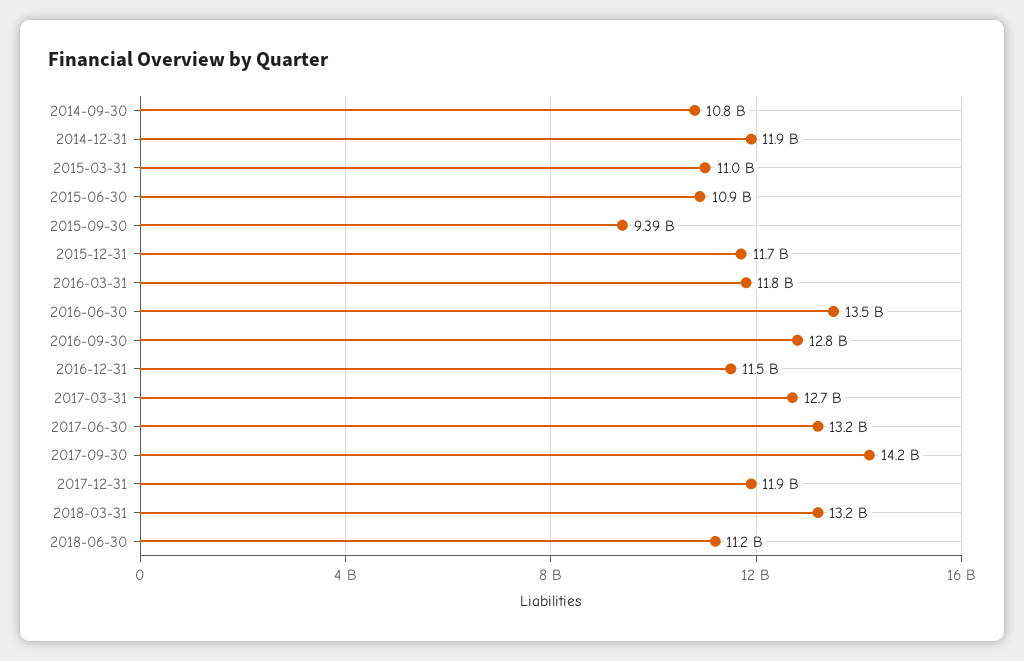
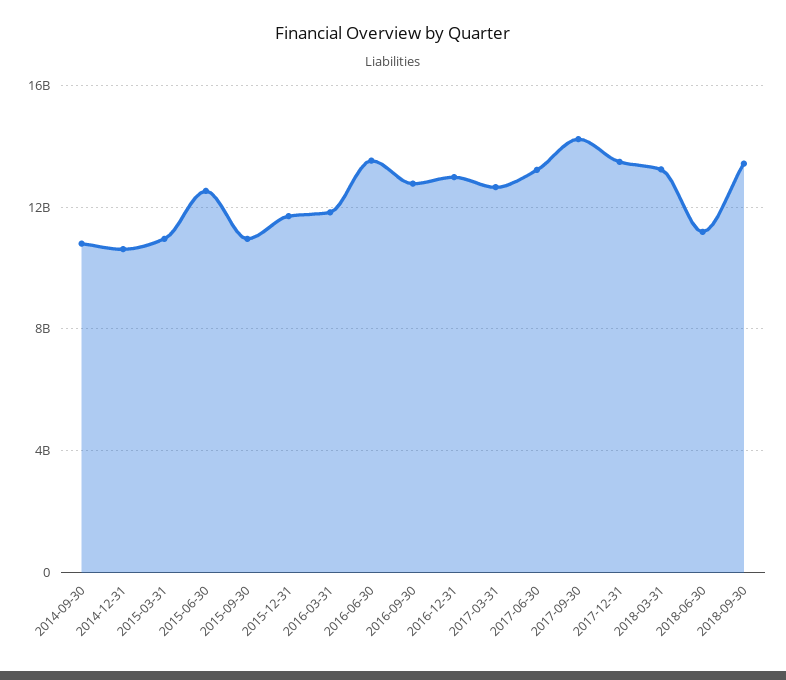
2014-12-31: 11900000000 -> 10500000000
2015-06-30: 10900000000 -> 12500000000
2015-09-30: 9390000000 -> 11000000000
2016-12-31: 11500000000 -> 13000000000
2017-12-31: 11900000000 -> 13500000000
2018-09-30: none -> 13500000000

